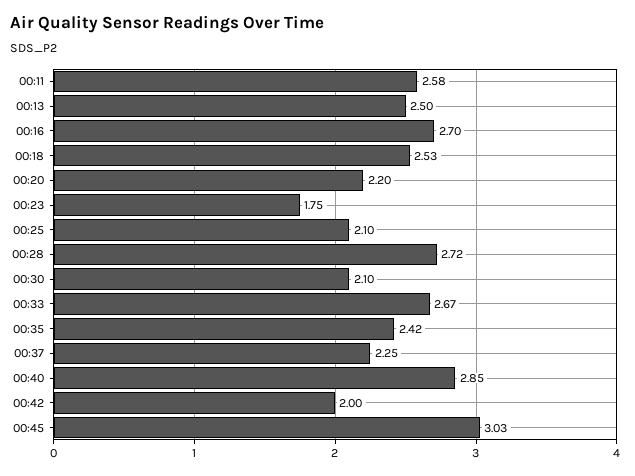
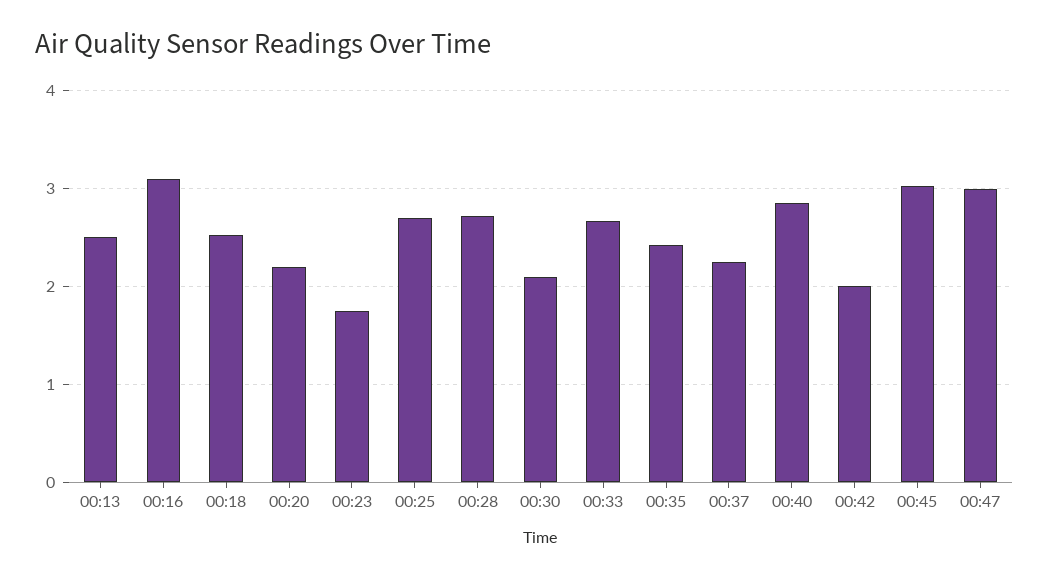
00:11: 2.58 -> none
00:16: 2.7 -> 3.1
00:25: 2.1 -> 2.7
00:47: none -> 3

